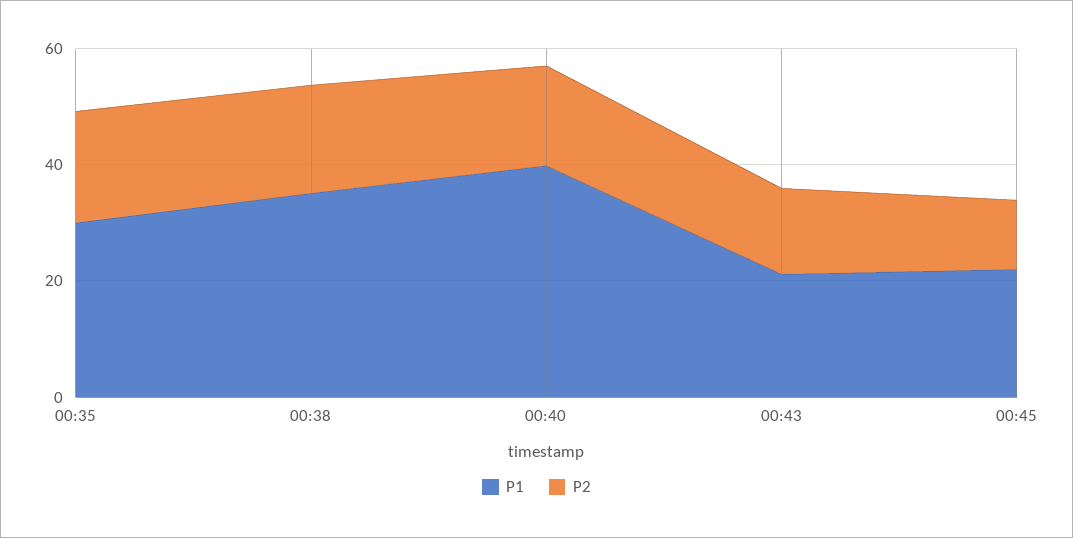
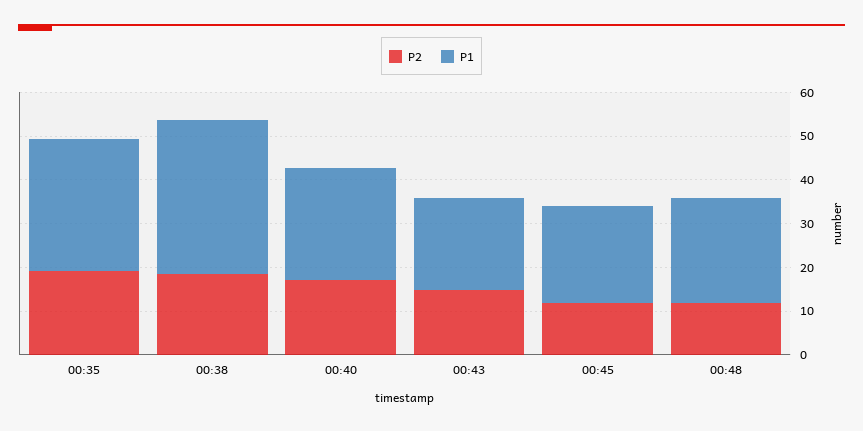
P1, 00:40: 40 -> 26
P2, 00:48: none -> 12
P1, 00:48: none -> 24

